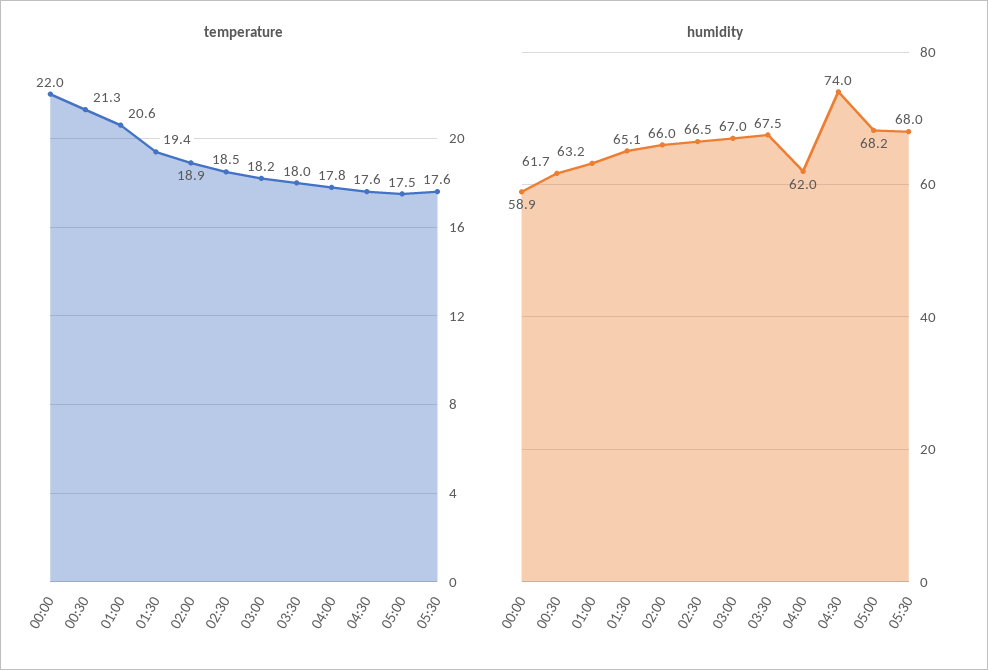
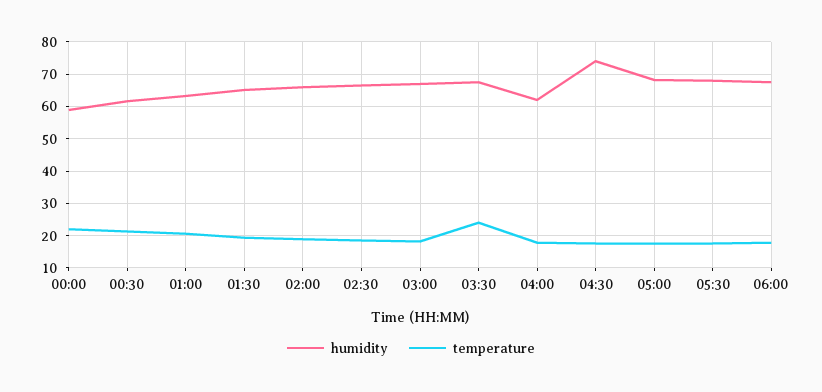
temperature, 03:30: 18 -> 24
humidity, 06:00: none -> 68
temperature, 06:00: none -> 18

